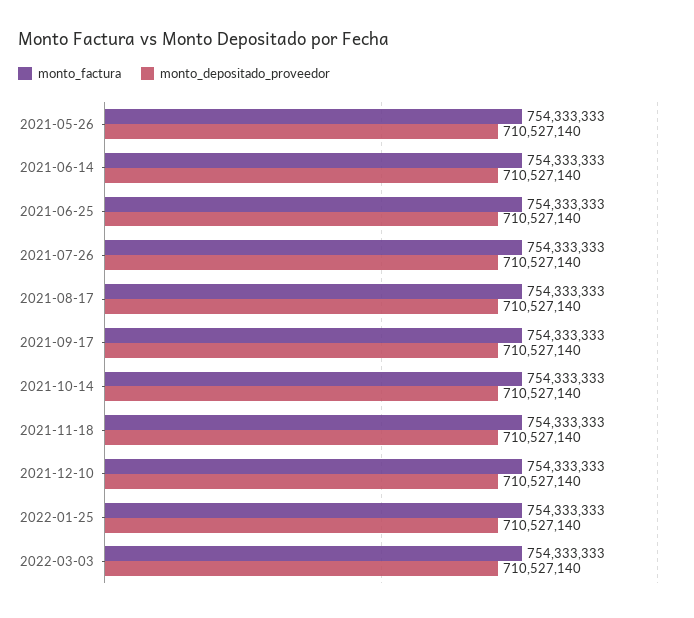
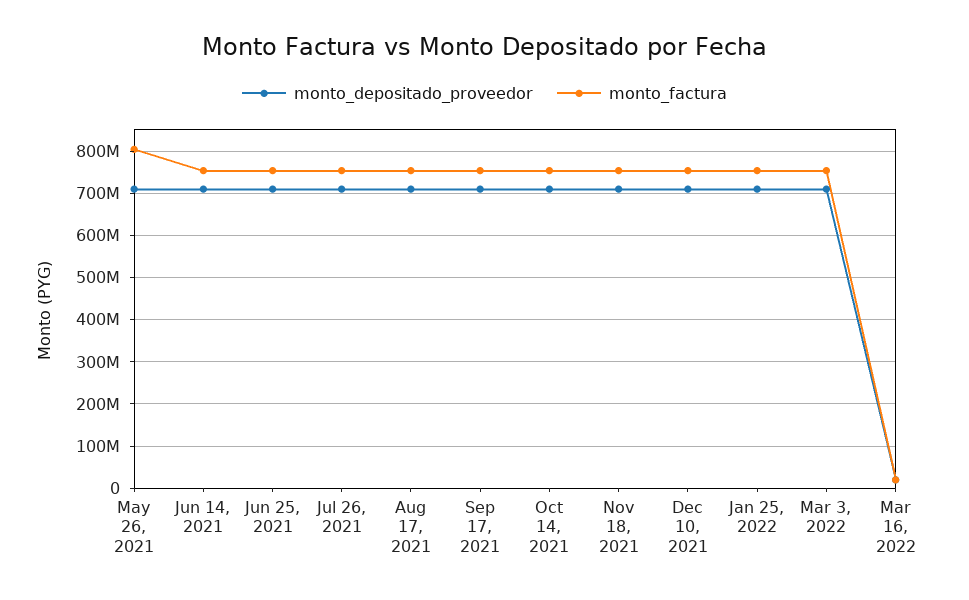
monto_factura, 2021-05-26: 754333333 -> 800000000
monto_depositado_proveedor, Mar 16, 2022: none -> 20000000
monto_factura, Mar 16, 2022: none -> 20000000

